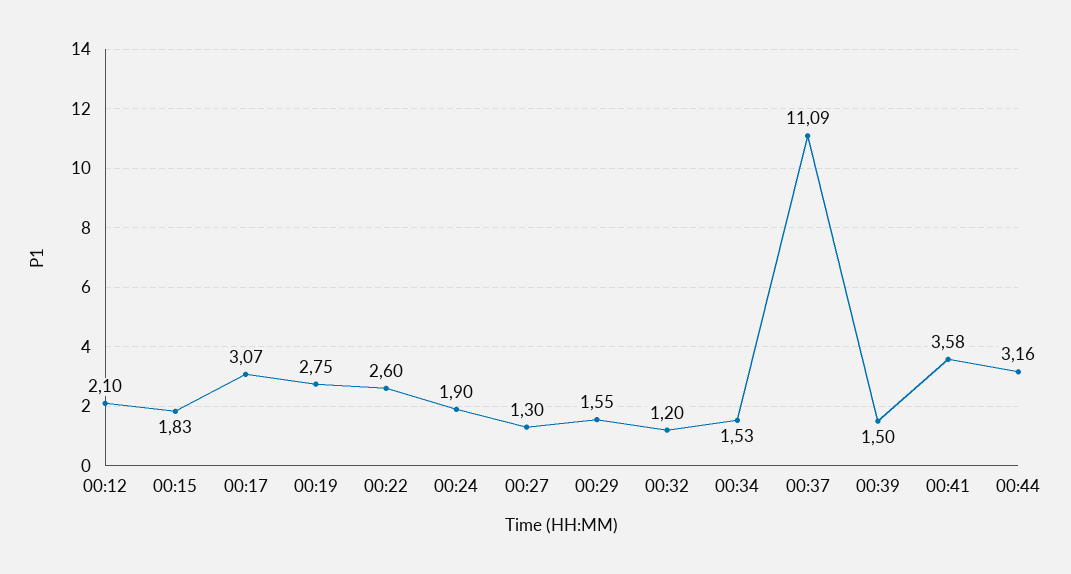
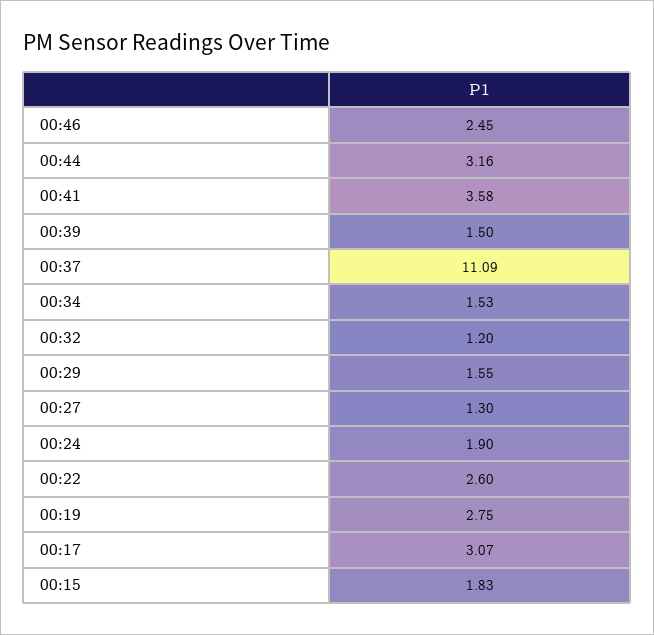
00:12: 2.1 -> none
00:46: none -> 2.45

